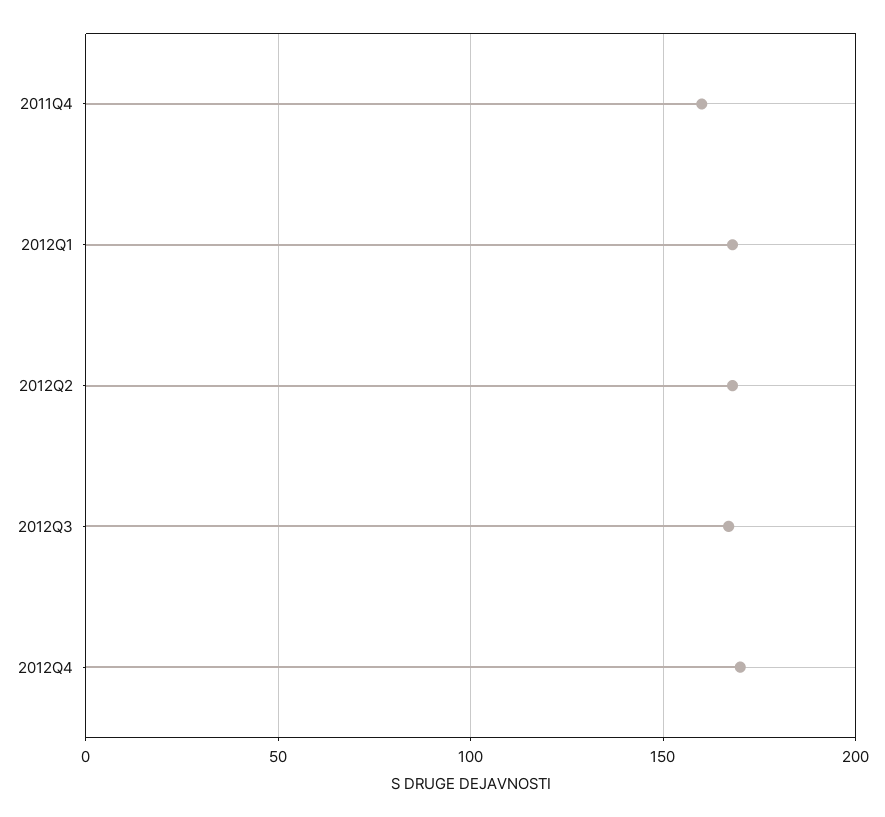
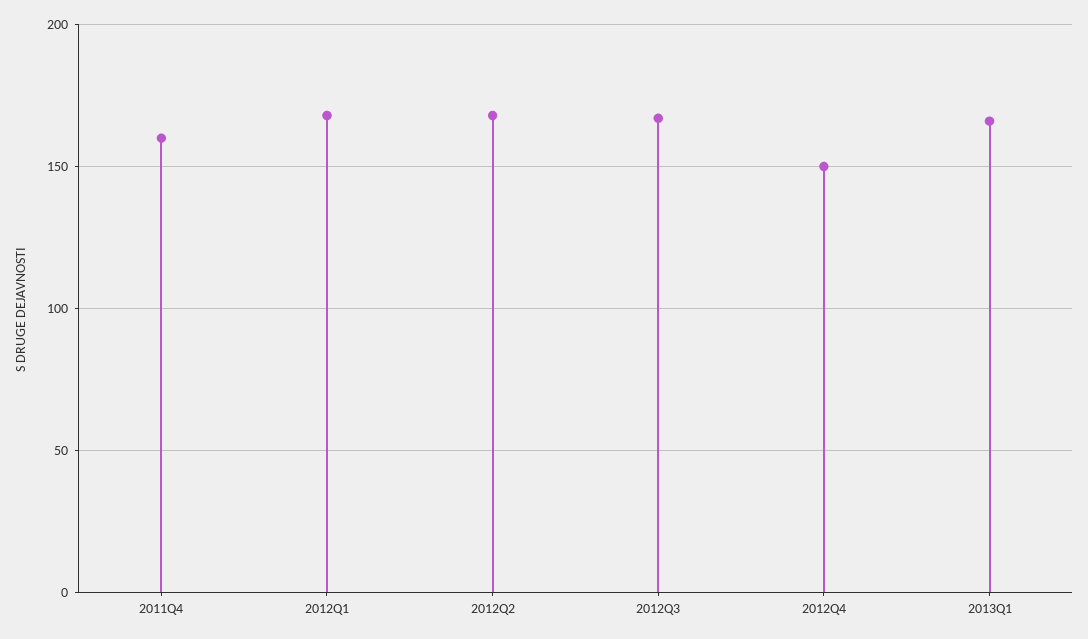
2012Q4: 170 -> 150
2013Q1: none -> 165

